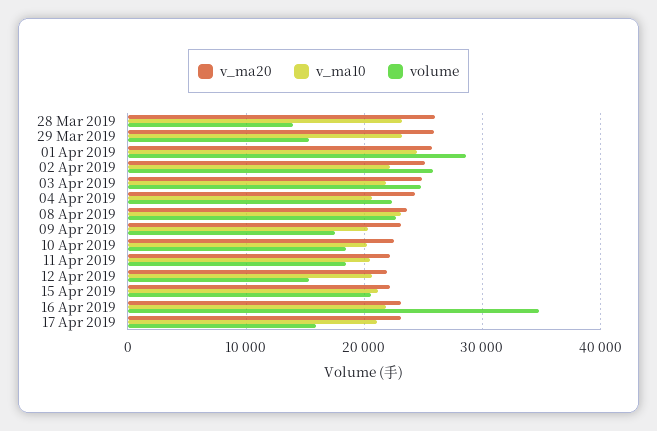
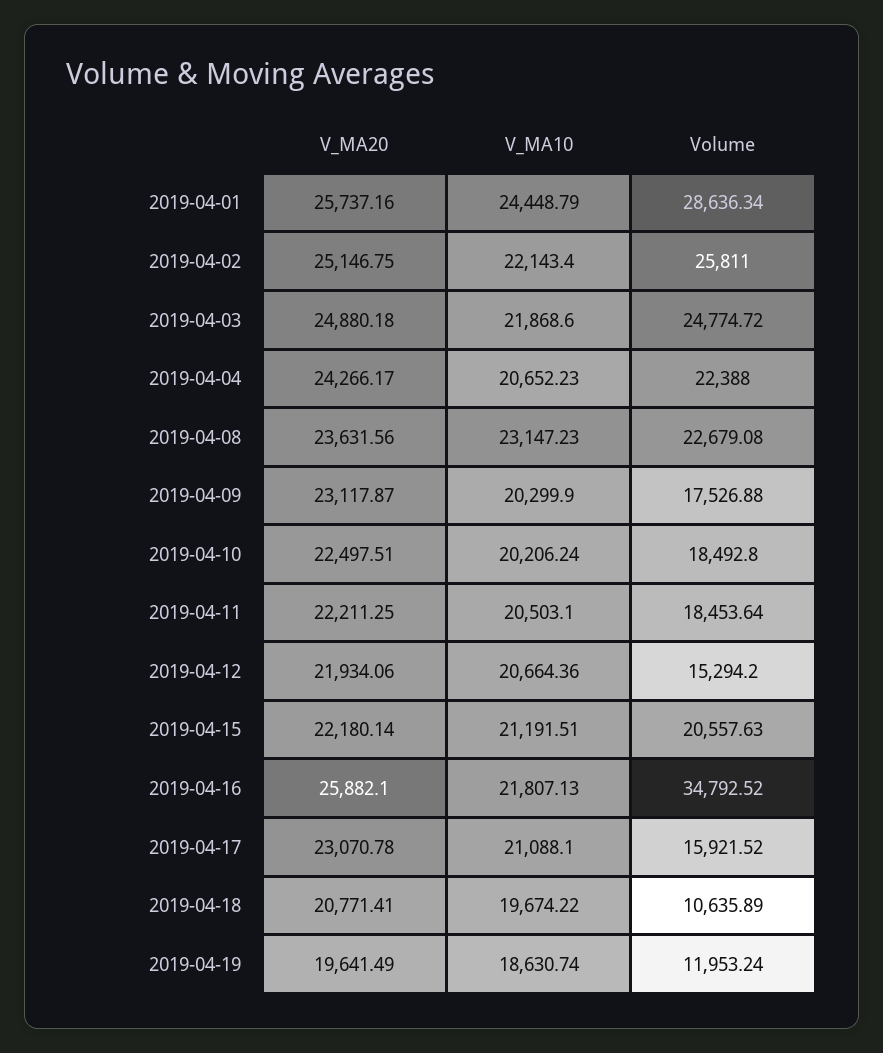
v_ma20, 28 Mar 2019: 26000 -> none
v_ma10, 28 Mar 2019: 23000 -> none
volume, 28 Mar 2019: 14000 -> none
v_ma20, 29 Mar 2019: 26000 -> none
v_ma10, 29 Mar 2019: 23000 -> none
volume, 29 Mar 2019: 15000 -> none
v_ma20, 16 Apr 2019: 23000 -> 25882.1
v_ma20, 2019-04-18: none -> 20771.41
v_ma10, 2019-04-18: none -> 19674.22
volume, 2019-04-18: none -> 10635.89
v_ma20, 2019-04-19: none -> 19641.49
v_ma10, 2019-04-19: none -> 18630.74
volume, 2019-04-19: none -> 11953.24

